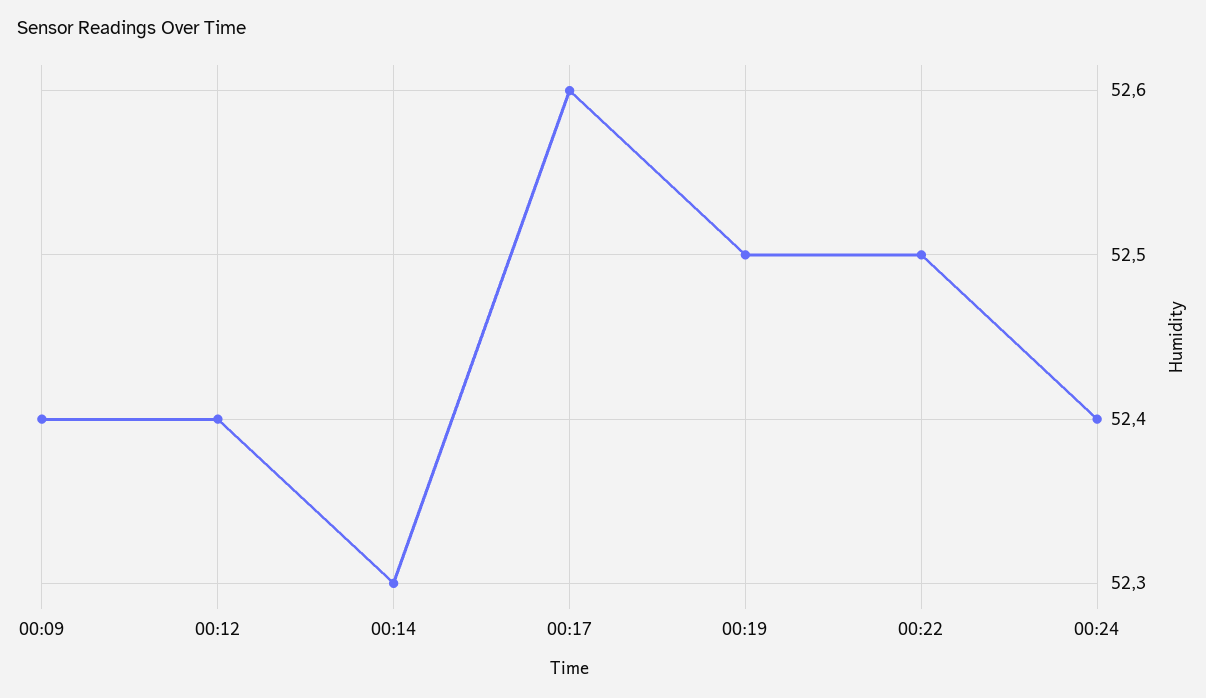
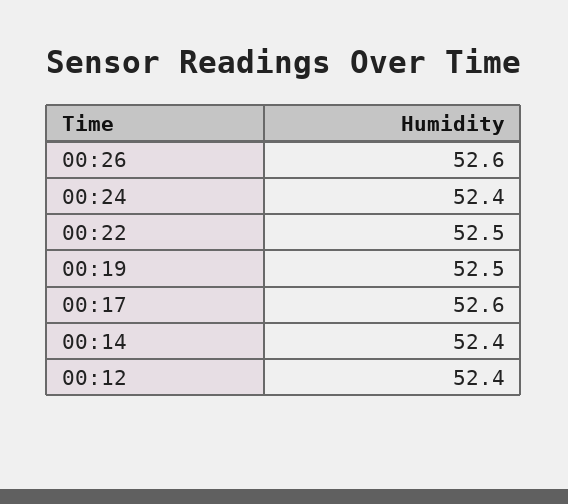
00:09: 52.4 -> none
00:14: 52.3 -> 52.4
00:26: none -> 52.6

